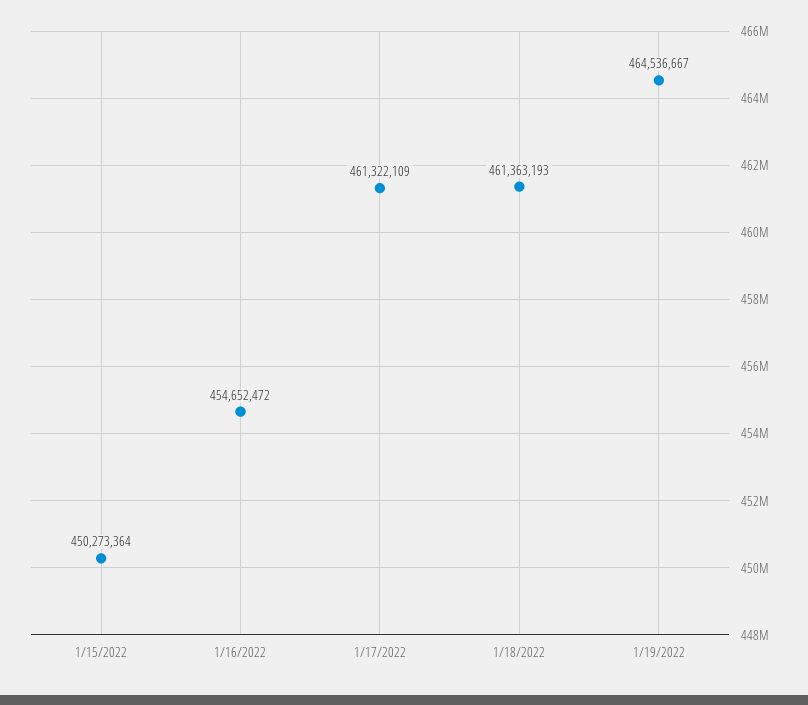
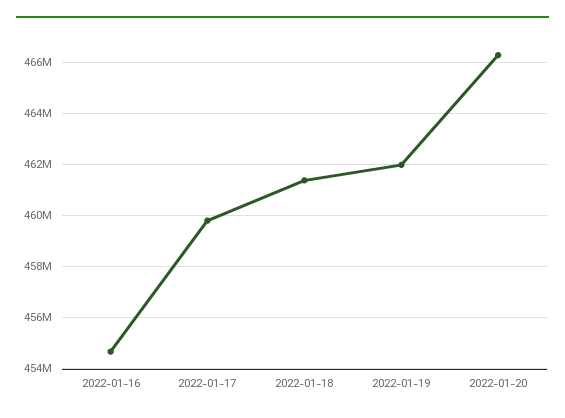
1/15/2022: 450273364 -> none
1/17/2022: 461322109 -> 459750000
1/19/2022: 464536667 -> 462000000
2022-01-20: none -> 466250000

